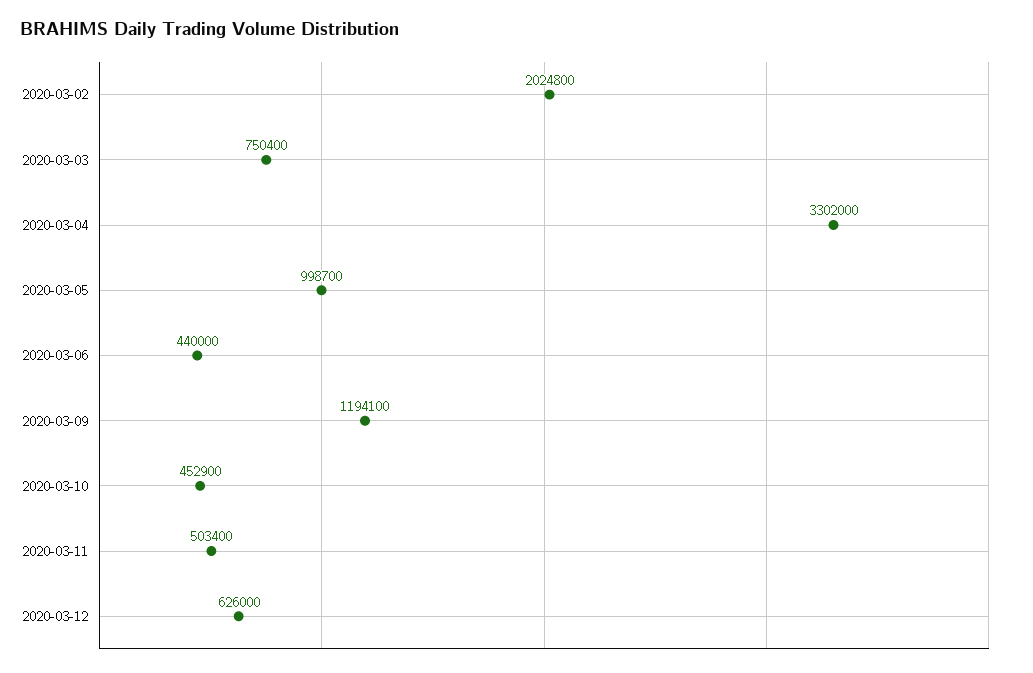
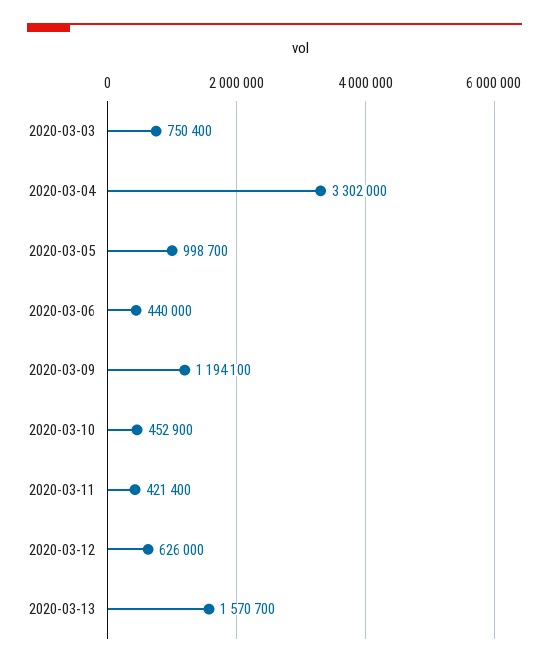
2020-03-02: 2024800 -> none
2020-03-11: 503400 -> 421400
2020-03-13: none -> 1570700

